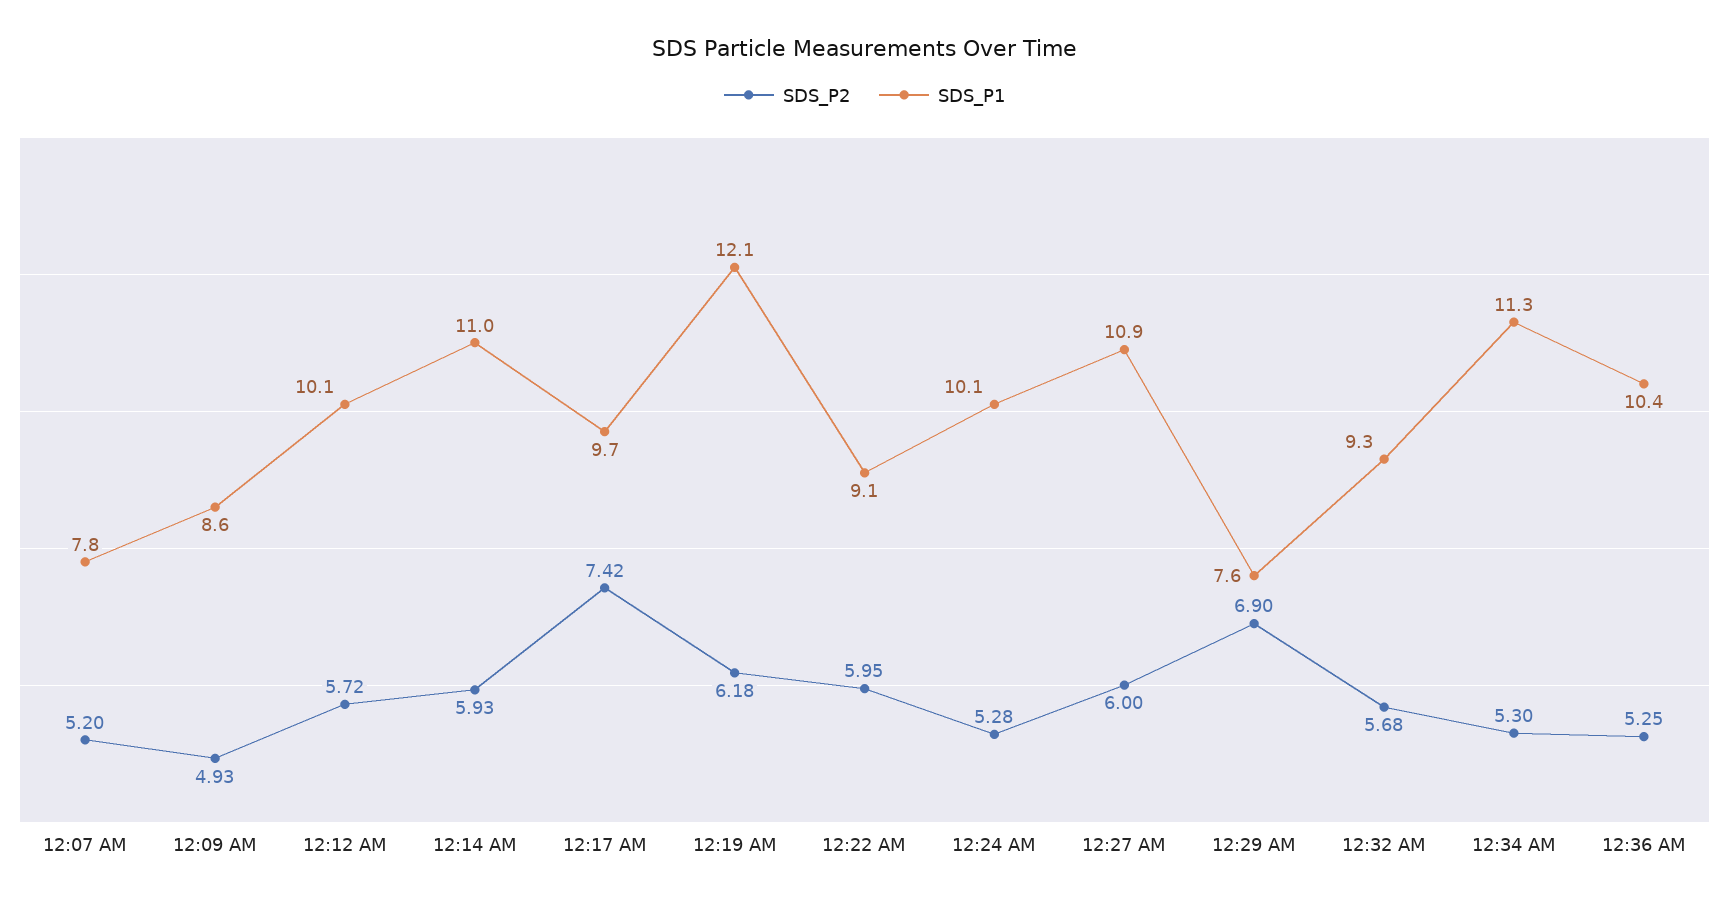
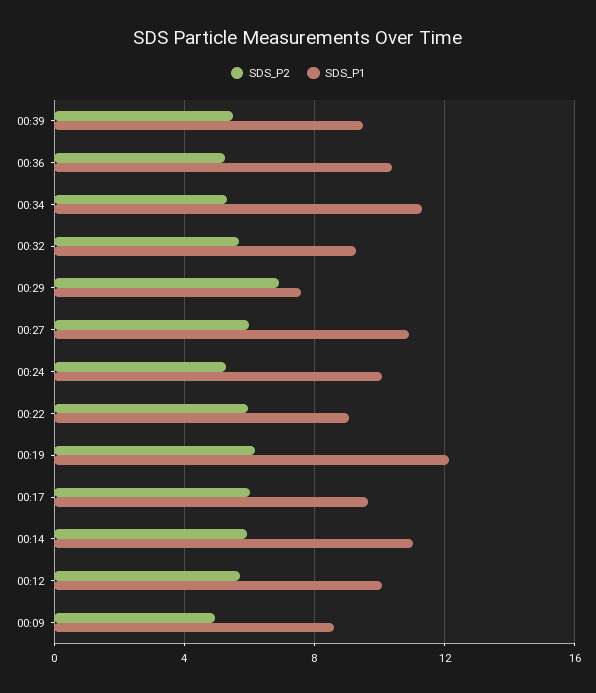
SDS_P2, 12:07 AM: 5.2 -> none
SDS_P1, 12:07 AM: 7.8 -> none
SDS_P2, 12:17 AM: 7.42 -> 6
SDS_P2, 00:39: none -> 5.5
SDS_P1, 00:39: none -> 9.5

